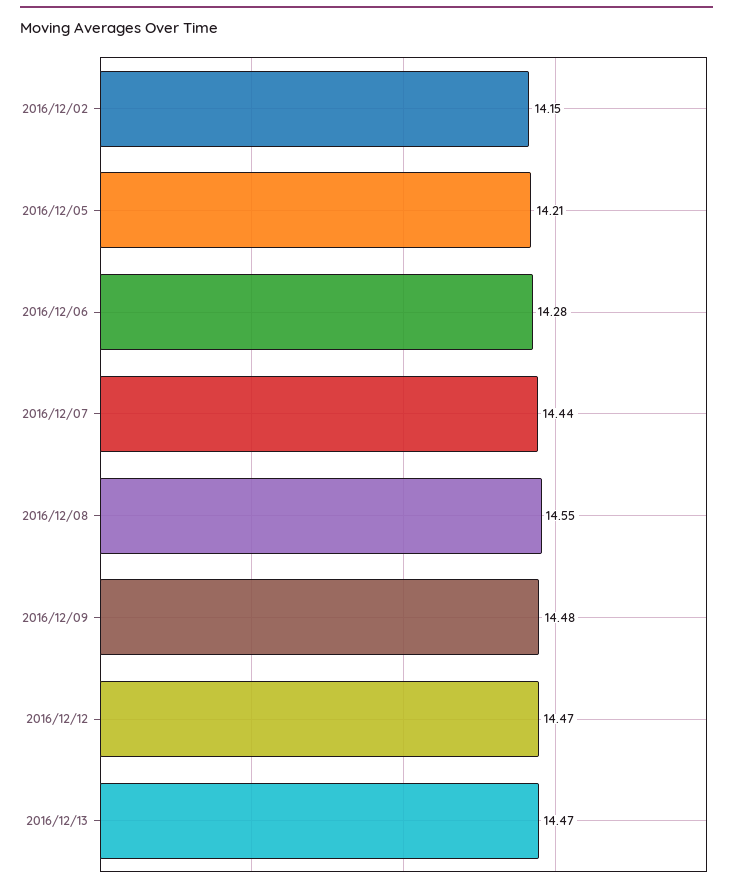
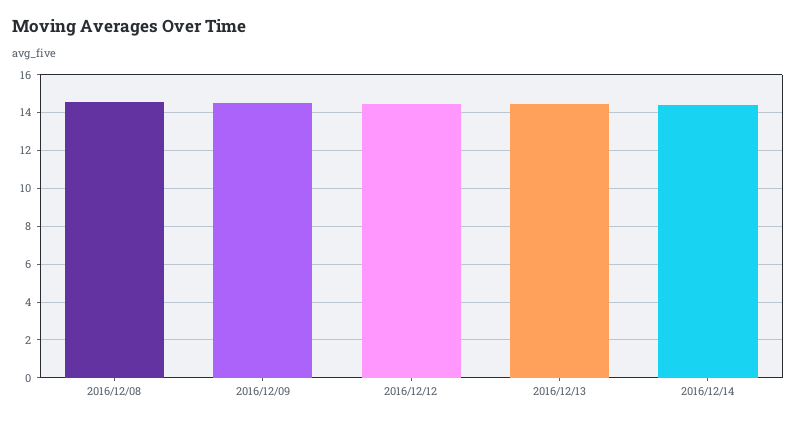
2016/12/02: 14.15 -> none
2016/12/05: 14.21 -> none
2016/12/06: 14.28 -> none
2016/12/07: 14.44 -> none
2016/12/14: none -> 14.5

